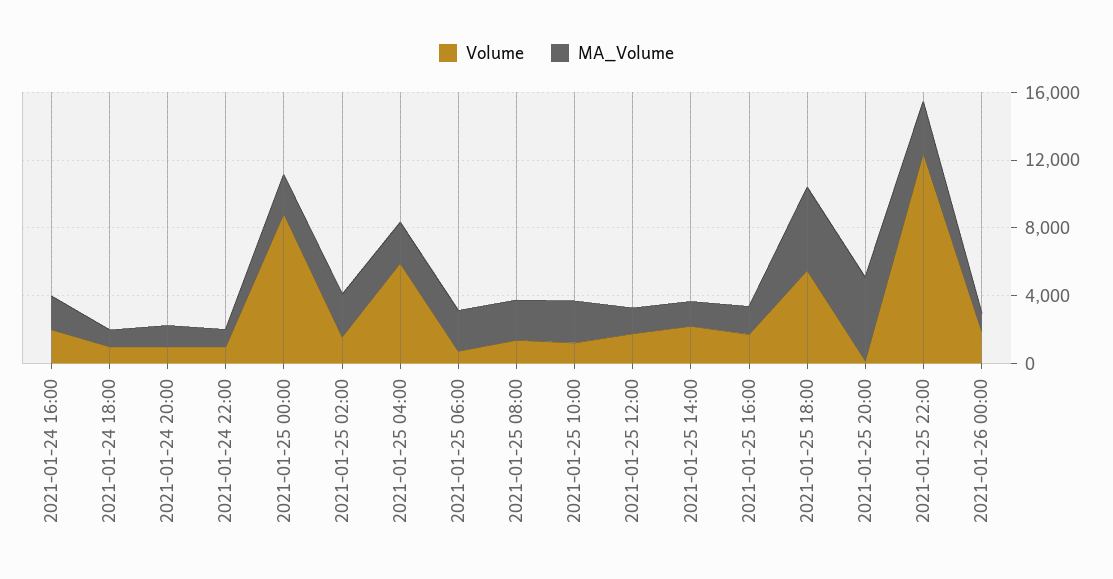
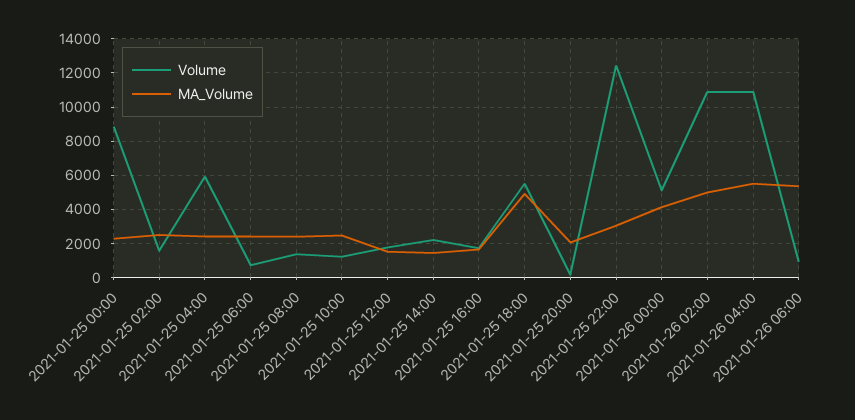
Volume, 2021-01-24 16:00: 2000 -> none
MA_Volume, 2021-01-24 16:00: 2000 -> none
Volume, 2021-01-24 18:00: 1000 -> none
MA_Volume, 2021-01-24 18:00: 1000 -> none
Volume, 2021-01-24 20:00: 1000 -> none
MA_Volume, 2021-01-24 20:00: 1000 -> none
Volume, 2021-01-24 22:00: 1000 -> none
MA_Volume, 2021-01-24 22:00: 1000 -> none
MA_Volume, 2021-01-25 20:00: 5000 -> 2000
Volume, 2021-01-26 00:00: 2000 -> 5000
MA_Volume, 2021-01-26 00:00: 1000 -> 4000
Volume, 2021-01-26 02:00: none -> 11000
MA_Volume, 2021-01-26 02:00: none -> 5000
Volume, 2021-01-26 04:00: none -> 11000
MA_Volume, 2021-01-26 04:00: none -> 5500
Volume, 2021-01-26 06:00: none -> 1000
MA_Volume, 2021-01-26 06:00: none -> 5500

